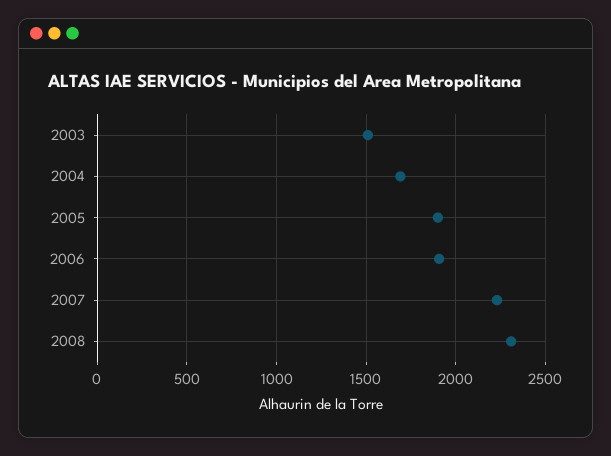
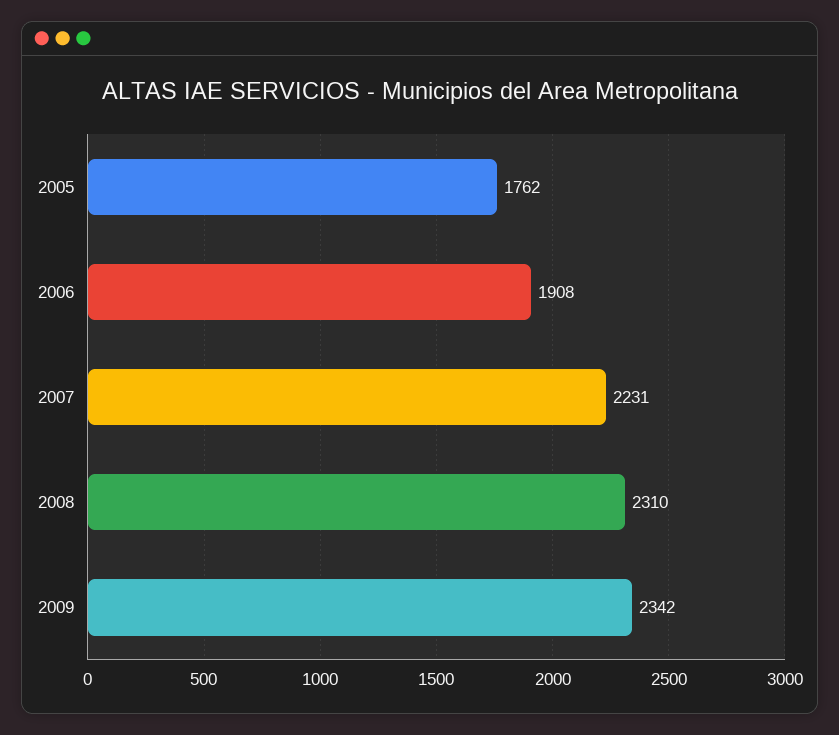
2003: 1500 -> none
2004: 1700 -> none
2005: 1900 -> 1762
2009: none -> 2342

